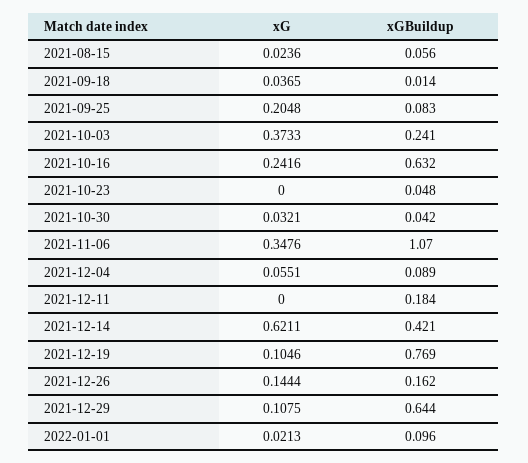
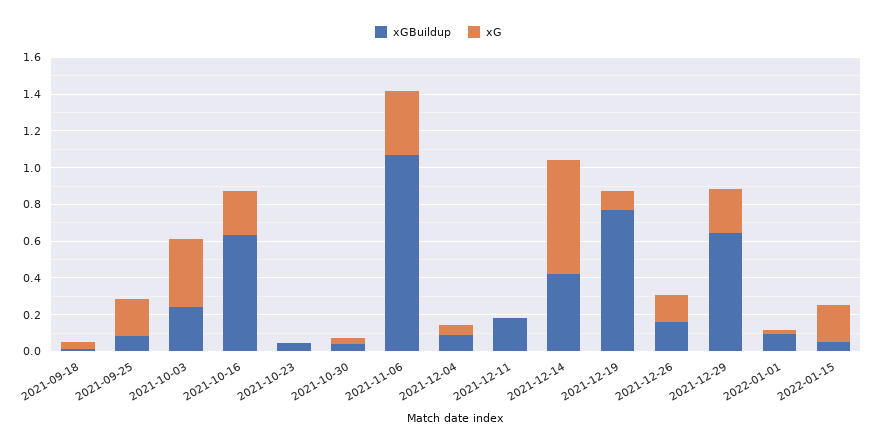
xG, 2021-08-15: 0.0236 -> none
xGBuildup, 2021-08-15: 0.056 -> none
xG, 2021-12-29: 0.1075 -> 0.25
xGBuildup, 2022-01-15: none -> 0.05
xG, 2022-01-15: none -> 0.2

